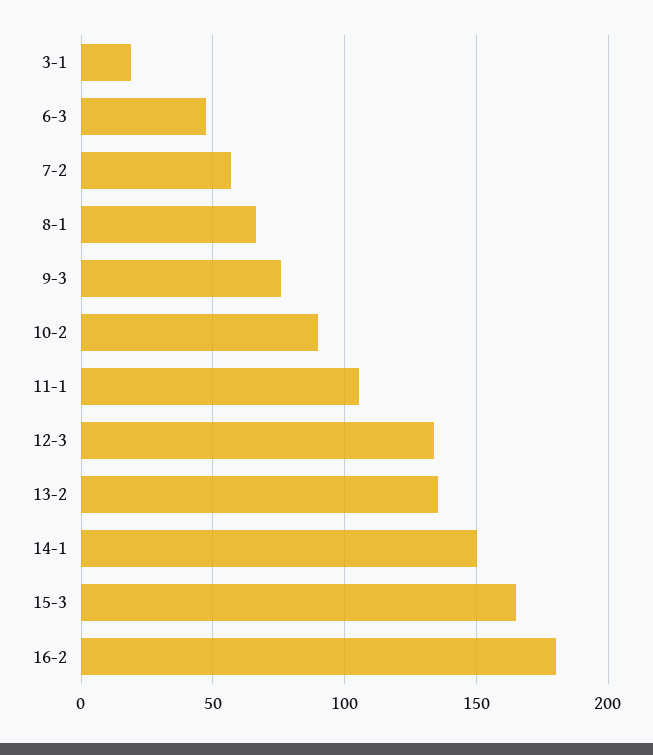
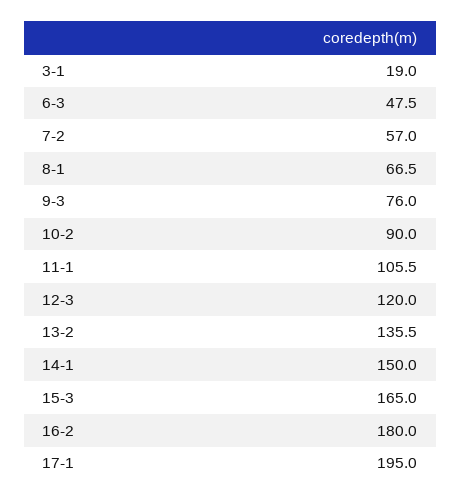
12-3: 135 -> 120
17-1: none -> 195

